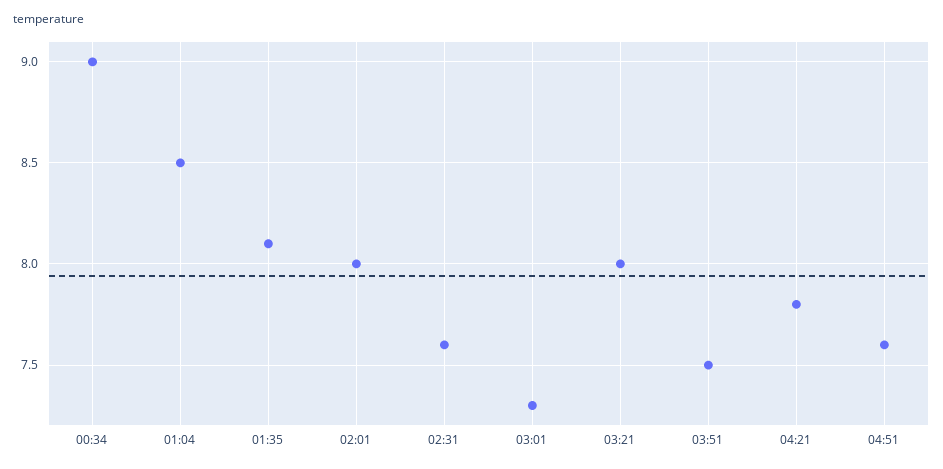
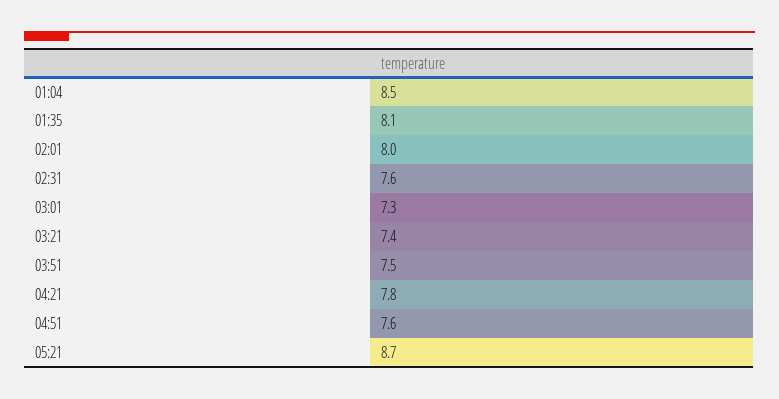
00:34: 9 -> none
03:21: 8 -> 7.4
05:21: none -> 8.7

